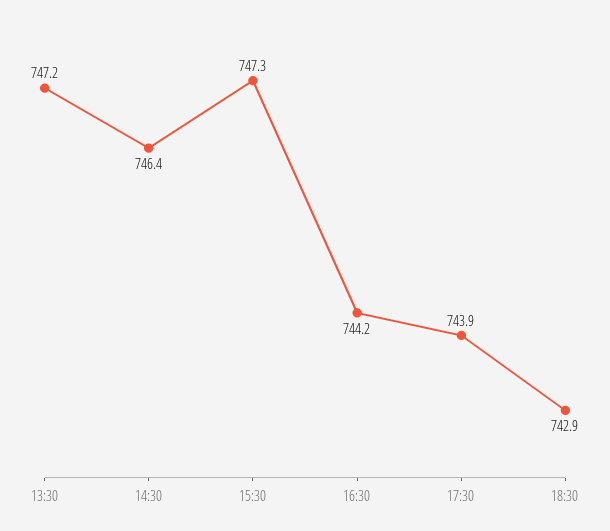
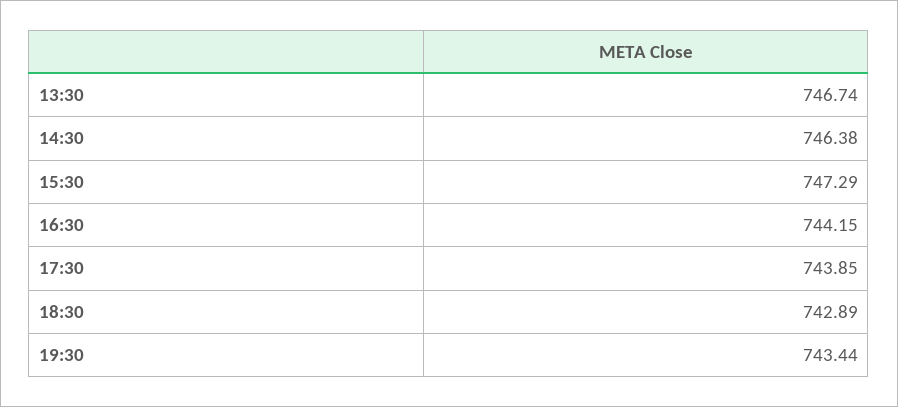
13:30: 747.2 -> 746.74
19:30: none -> 743.44

